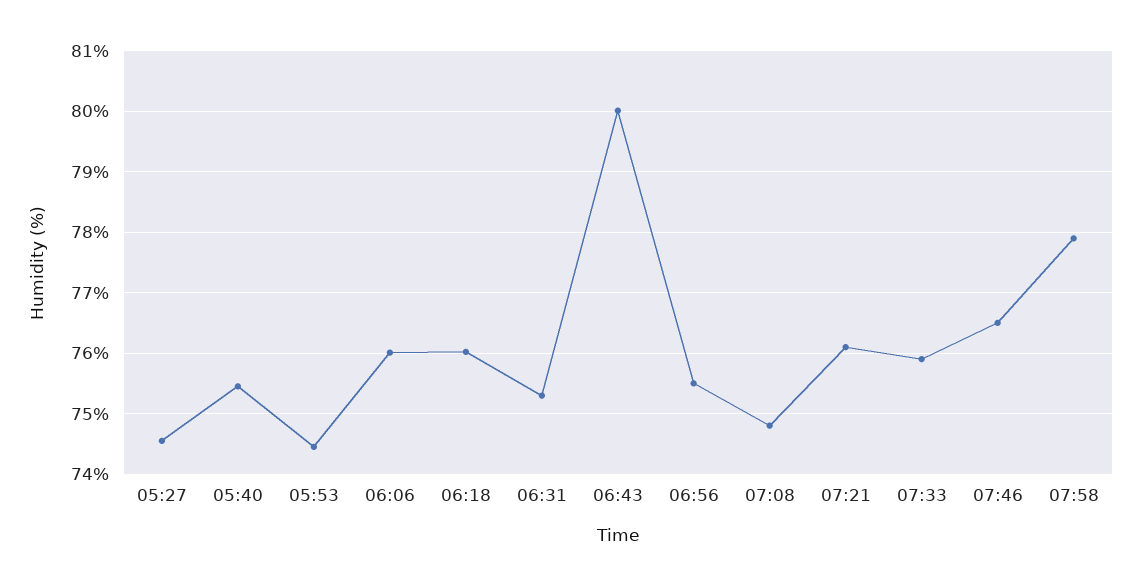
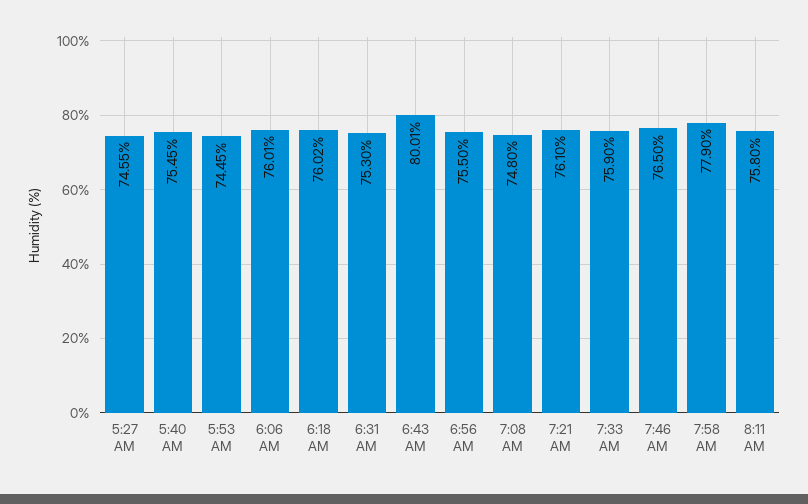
8:11 AM: none -> 75.8

